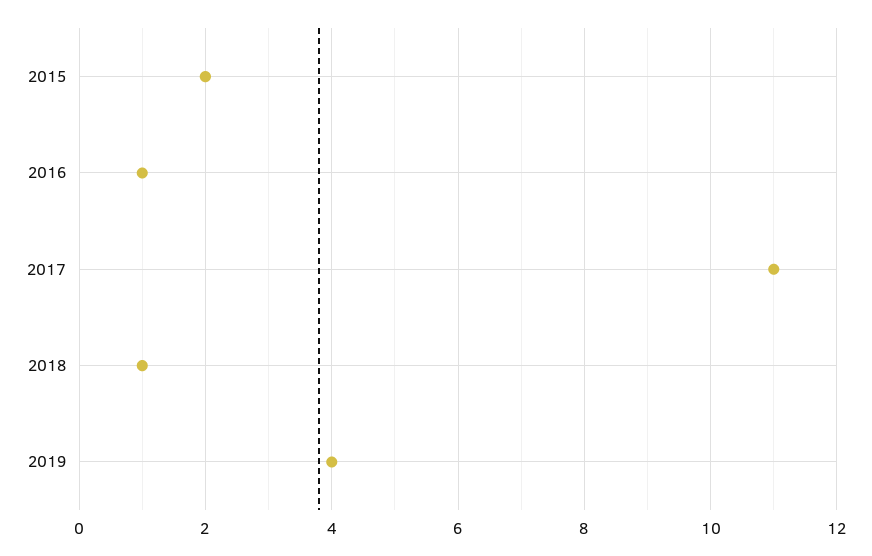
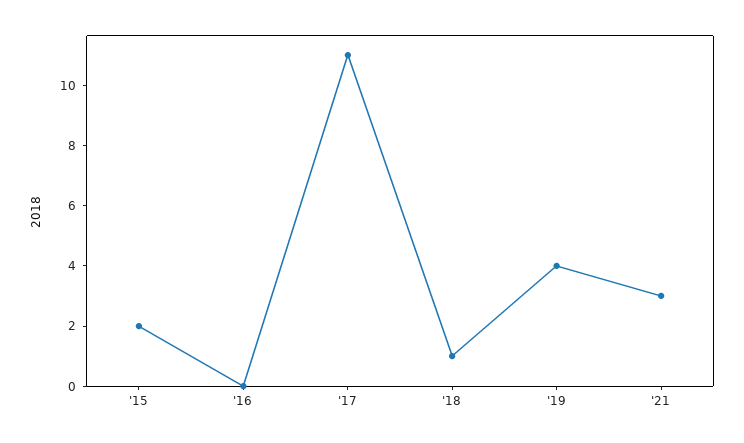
2016: 1 -> 0
'21: none -> 3

